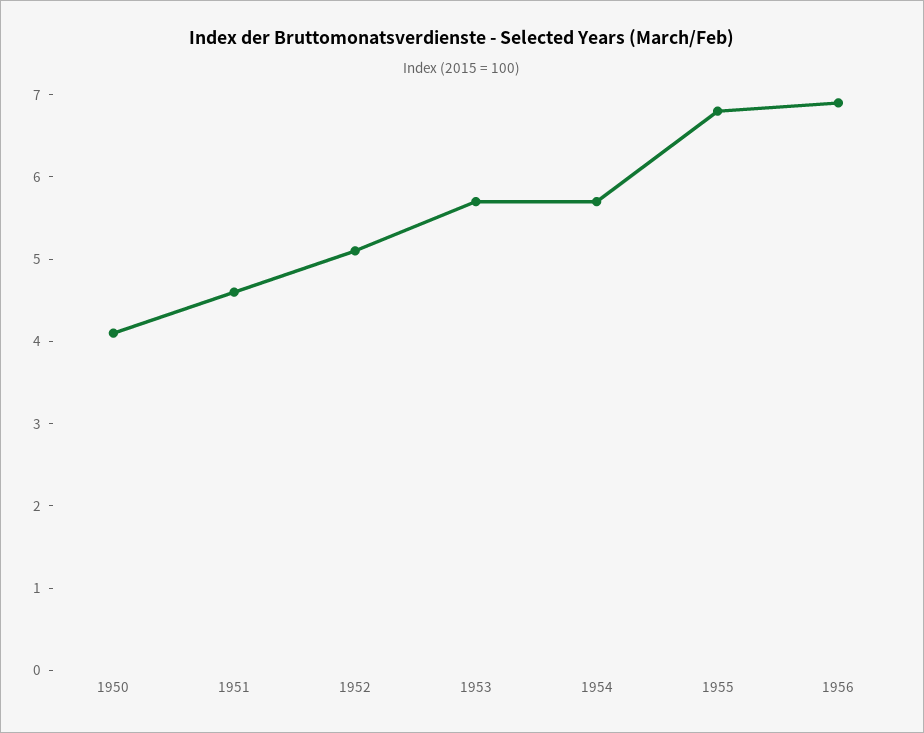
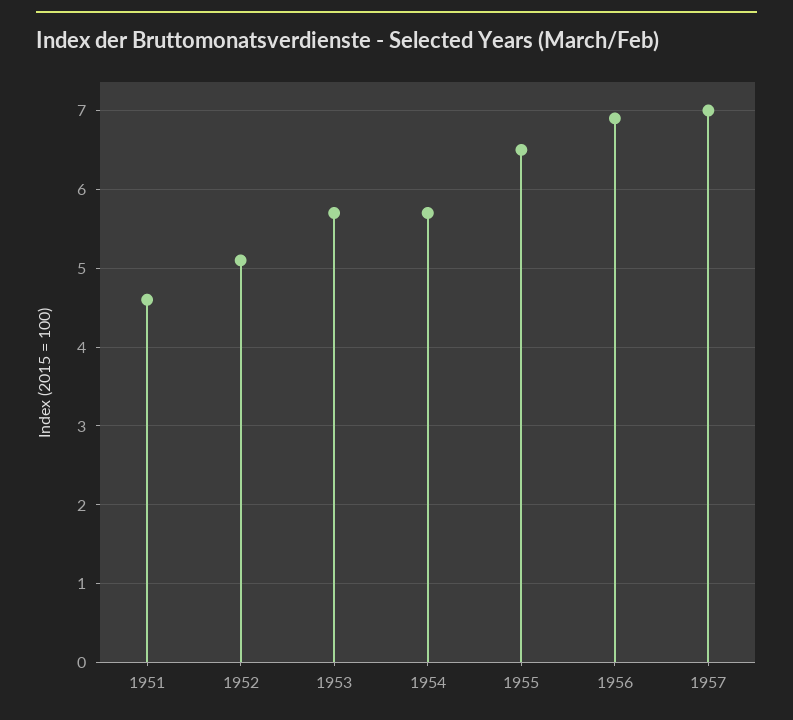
1950: 4.1 -> none
1955: 6.8 -> 6.5
1957: none -> 7

